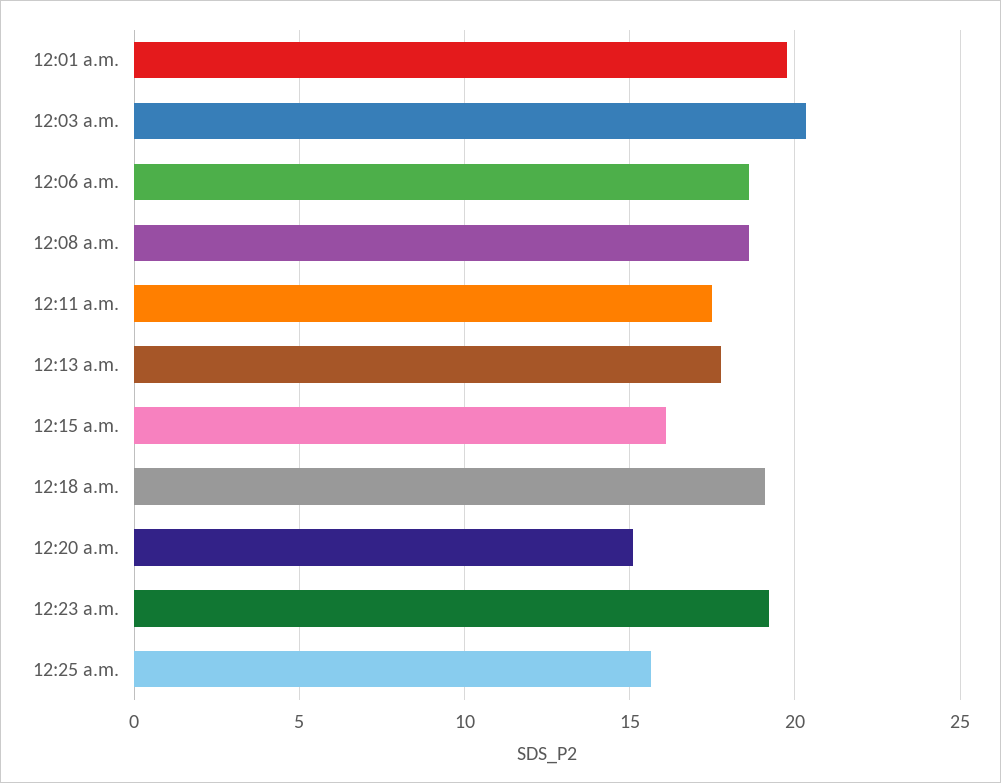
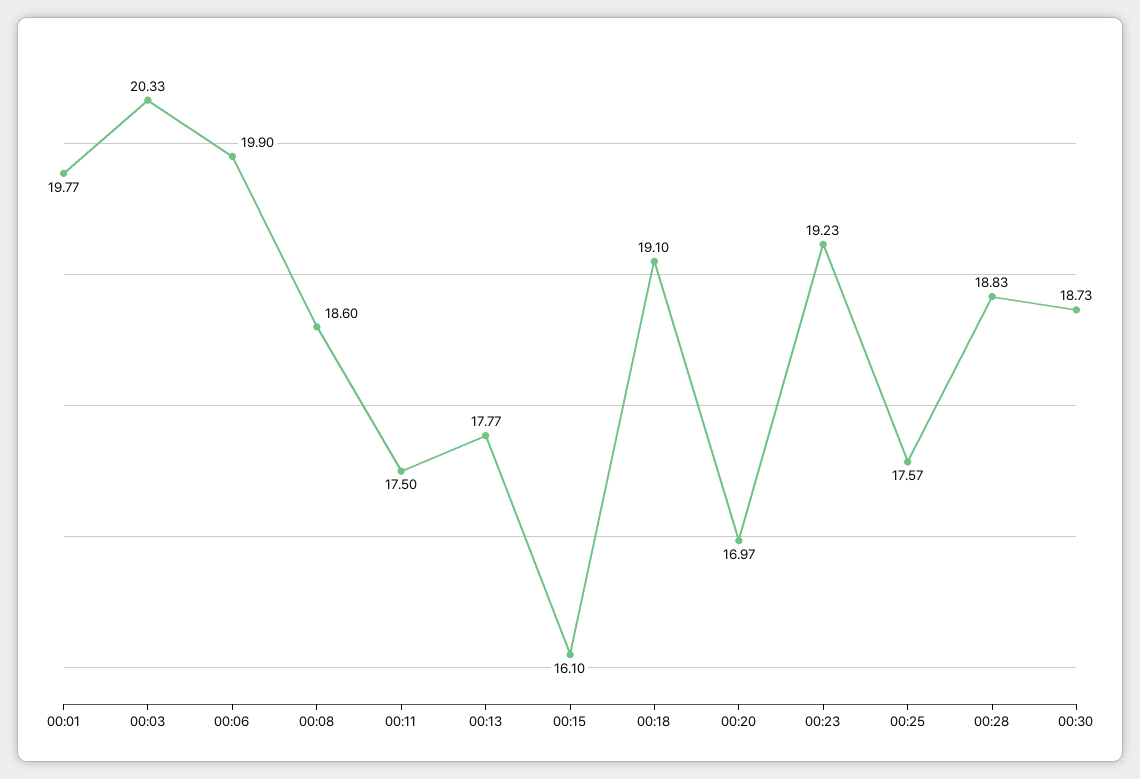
12:06 a.m.: 18.5 -> 19.9
12:20 a.m.: 15 -> 16.97
12:25 a.m.: 15.5 -> 17.57
00:28: none -> 18.83
00:30: none -> 18.73

